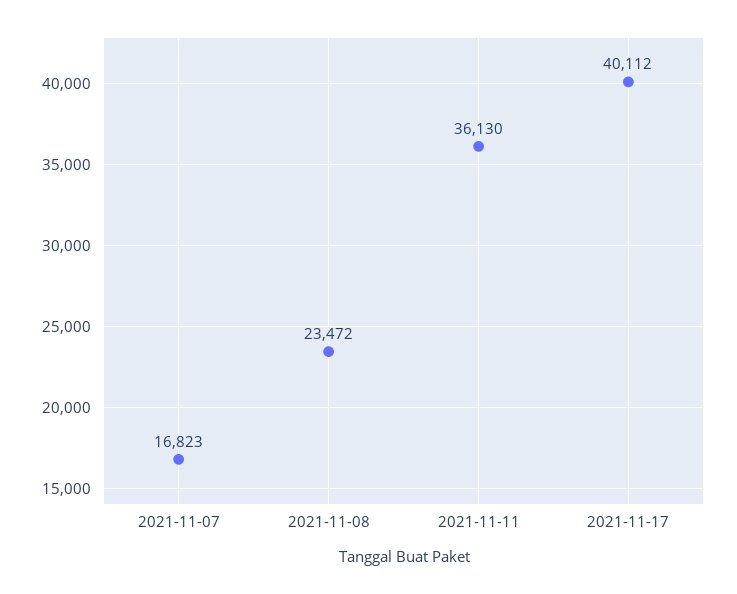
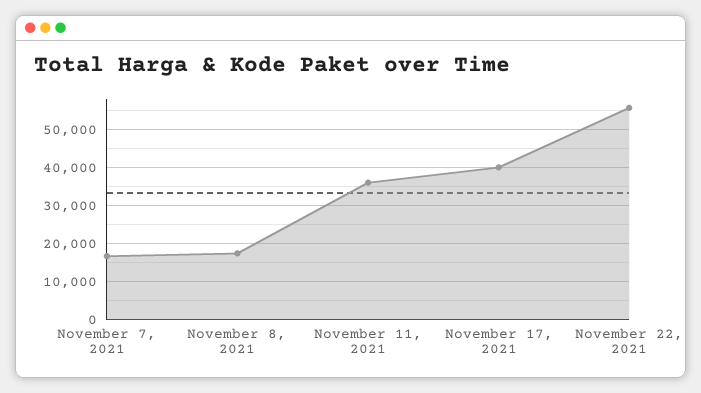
2021-11-08: 23472 -> 18000
November 22, 2021: none -> 56000

